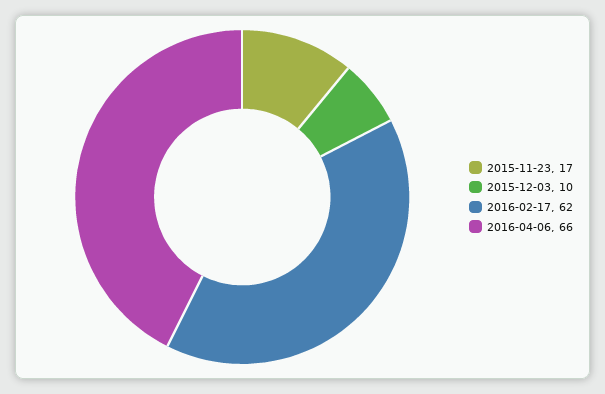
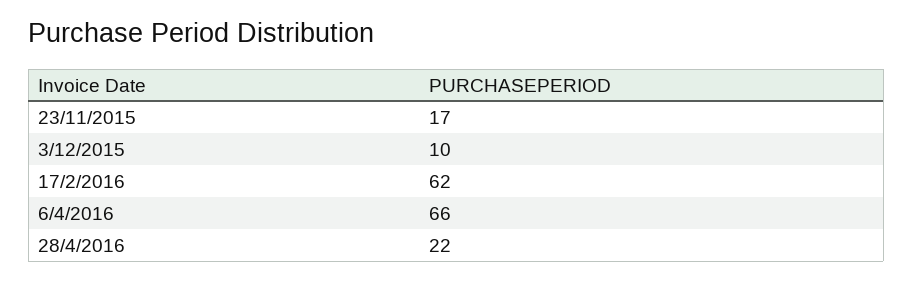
28/4/2016: none -> 22

